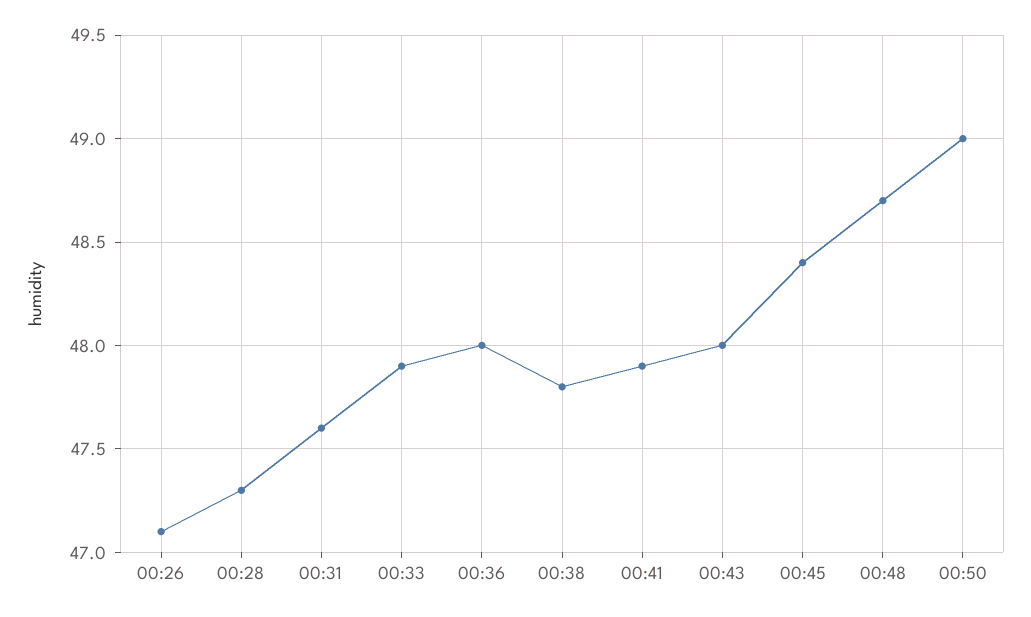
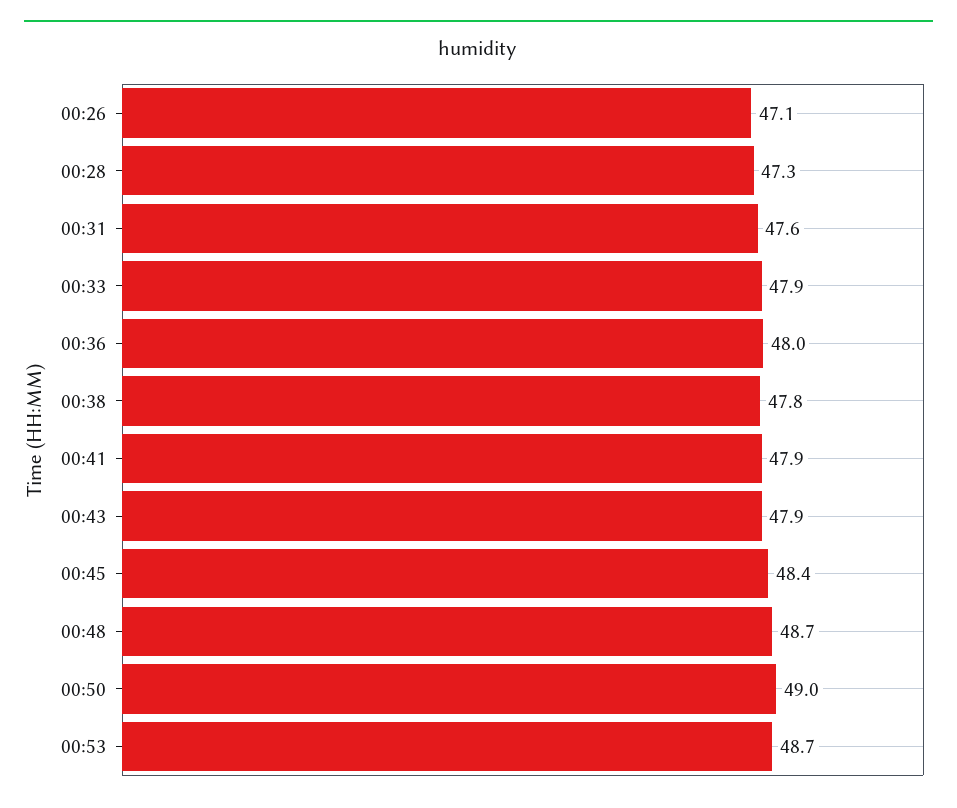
00:43: 48 -> 47.9
00:53: none -> 48.7

